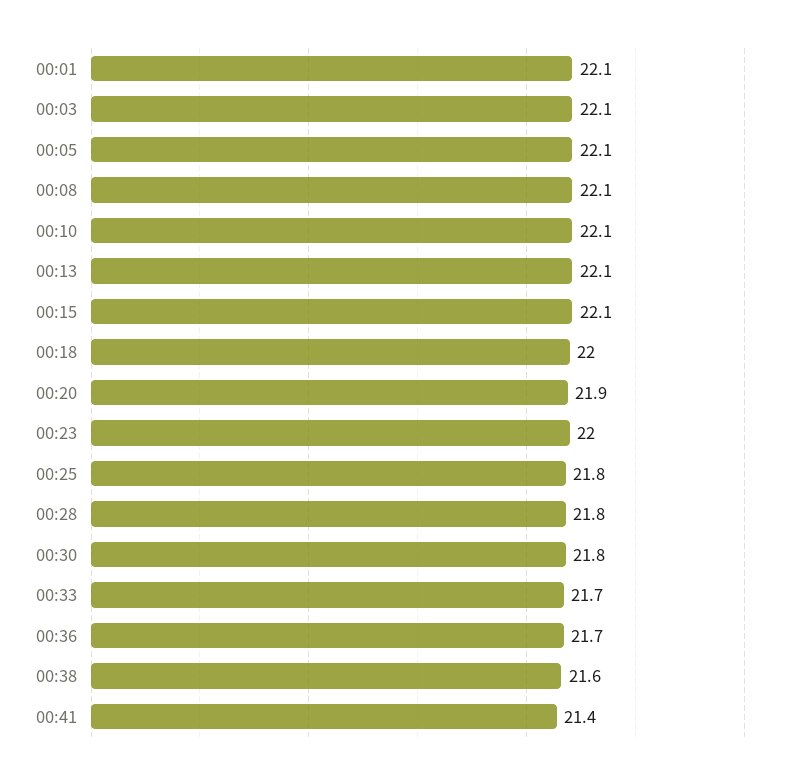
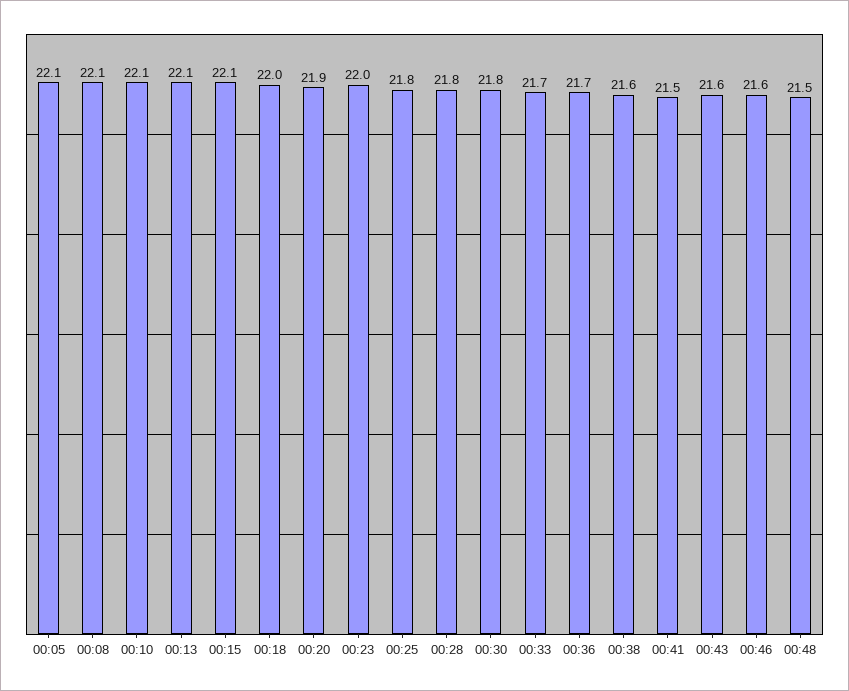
00:01: 22.1 -> none
00:03: 22.1 -> none
00:41: 21.4 -> 21.5
00:43: none -> 21.6
00:46: none -> 21.6
00:48: none -> 21.5

